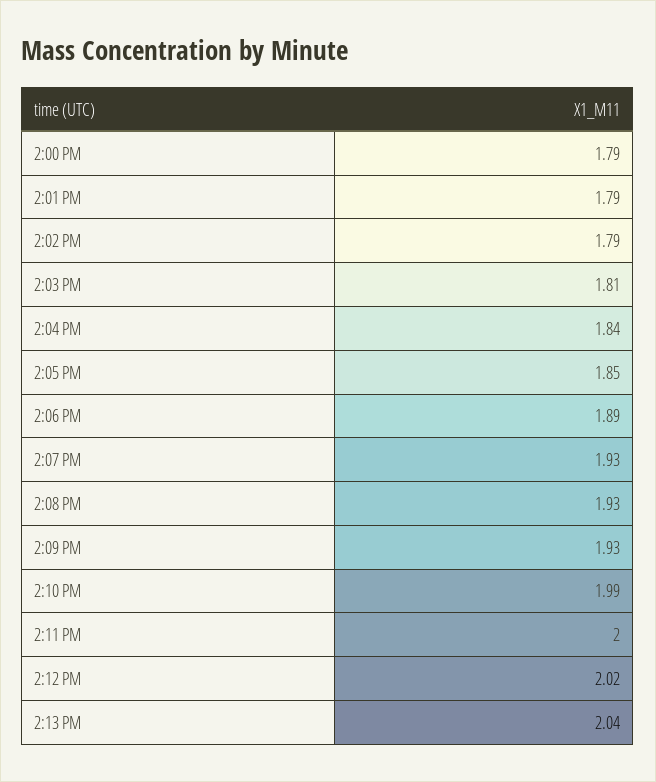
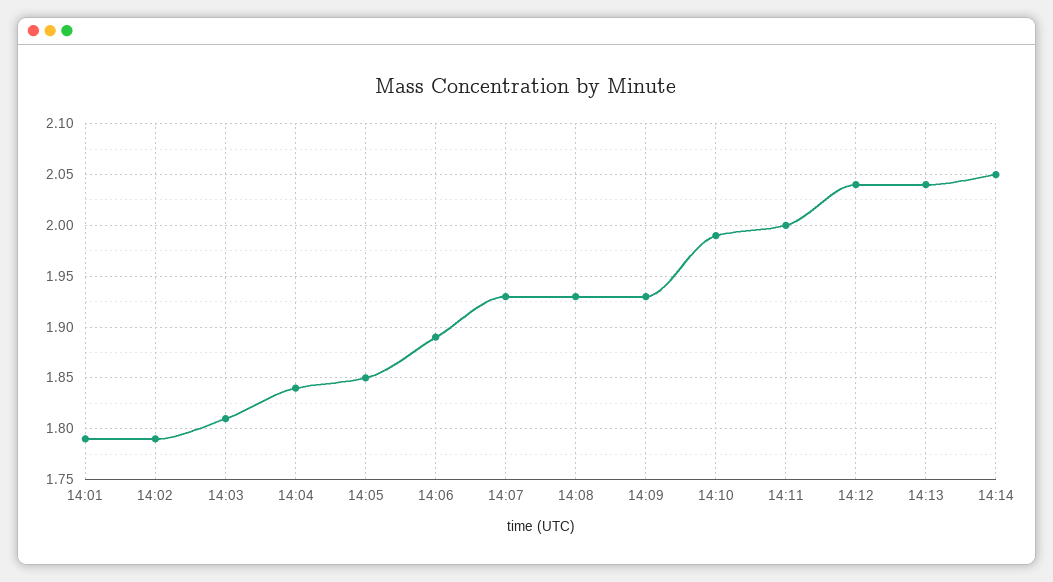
2:00 PM: 1.79 -> none
2:12 PM: 2.02 -> 2.04
14:14: none -> 2.05

